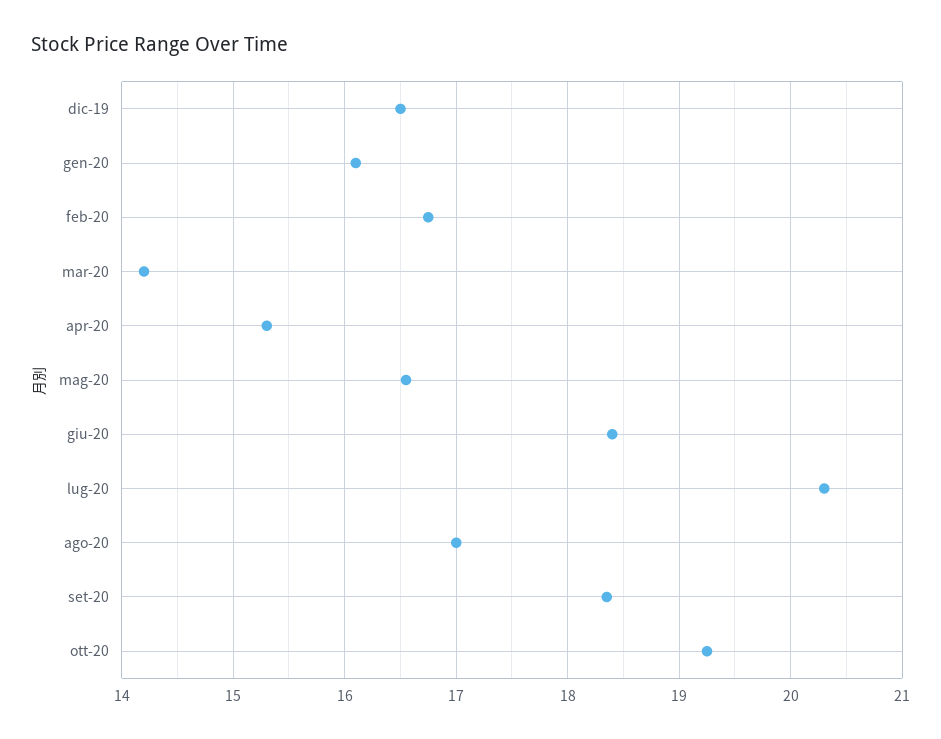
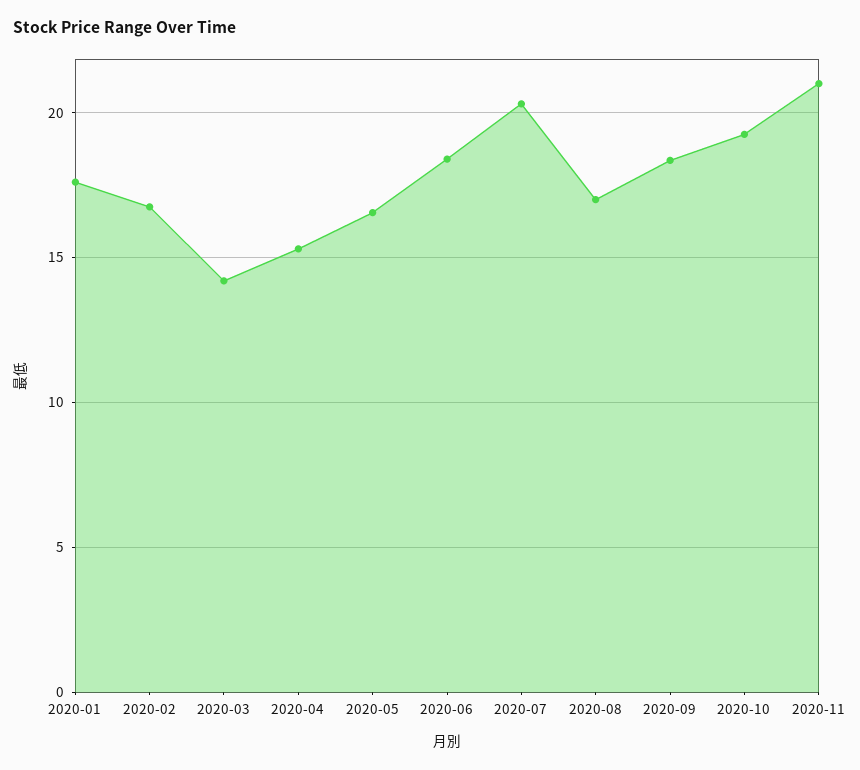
dic-19: 16.5 -> none
gen-20: 16.1 -> 17.5
2020-11: none -> 21

